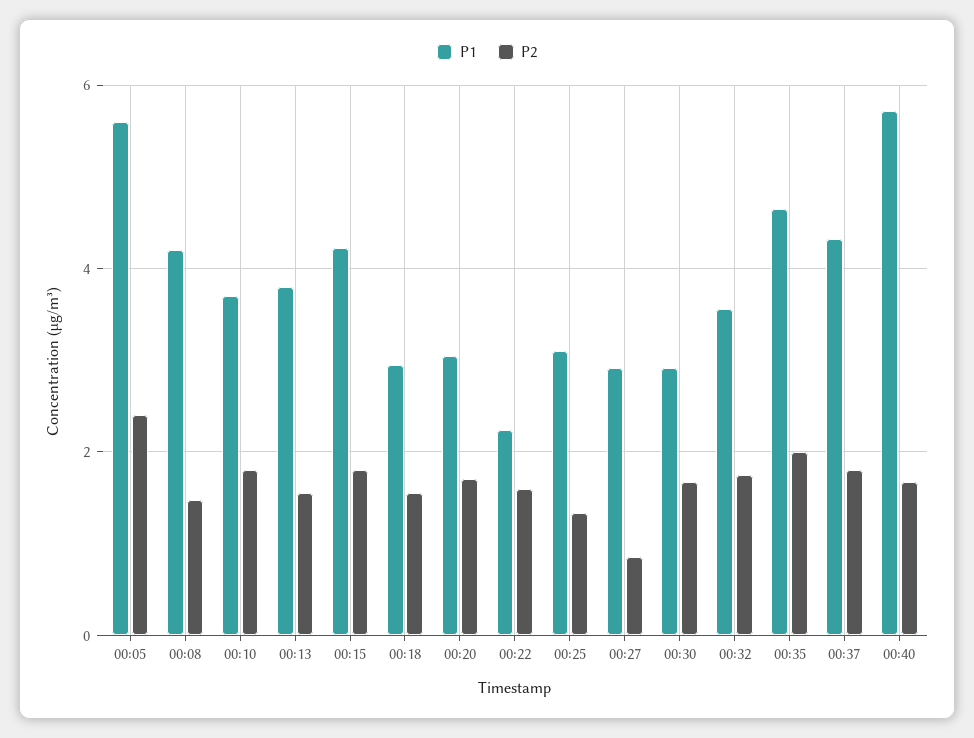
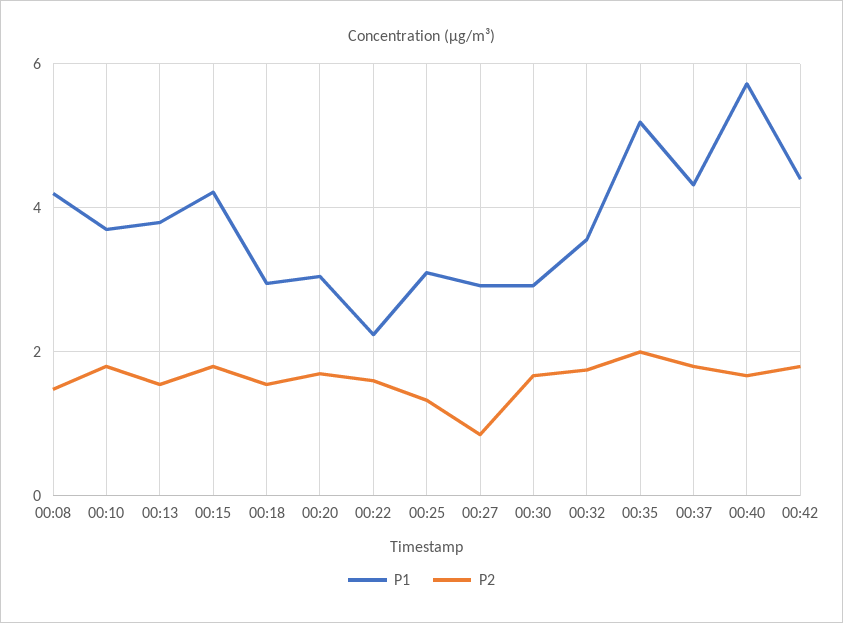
P1, 00:05: 5.6 -> none
P2, 00:05: 2.4 -> none
P1, 00:35: 4.6 -> 5.2
P1, 00:42: none -> 4.4
P2, 00:42: none -> 1.8

